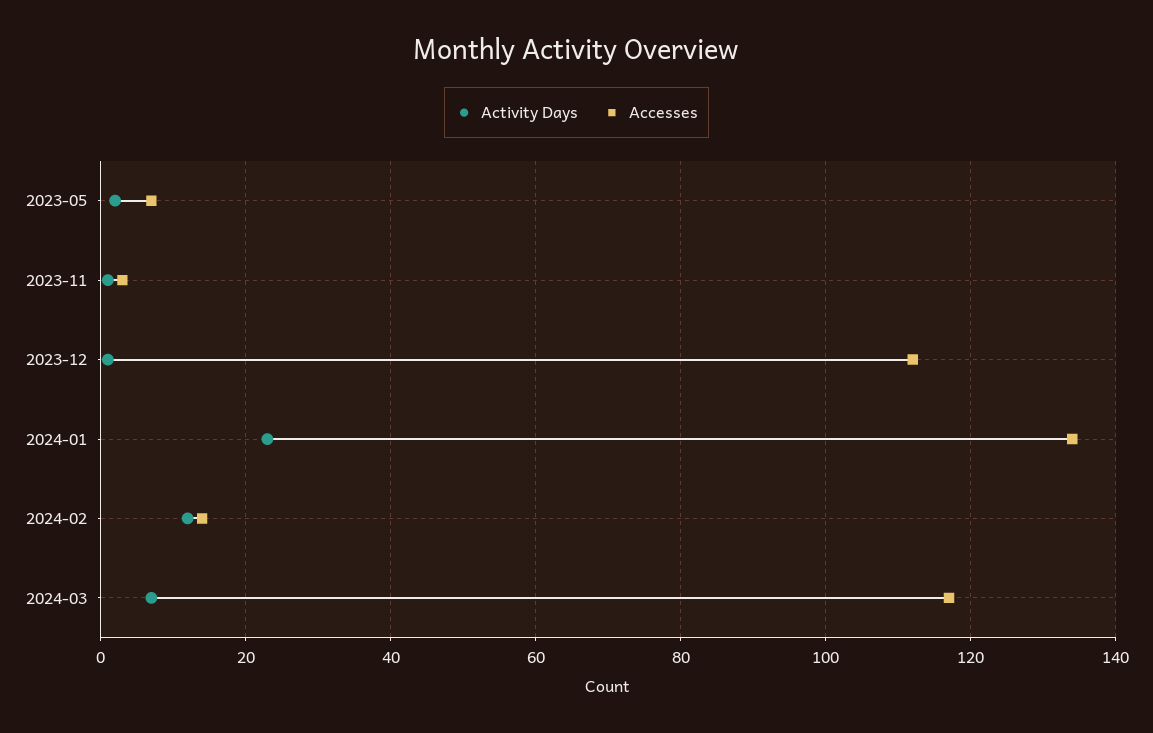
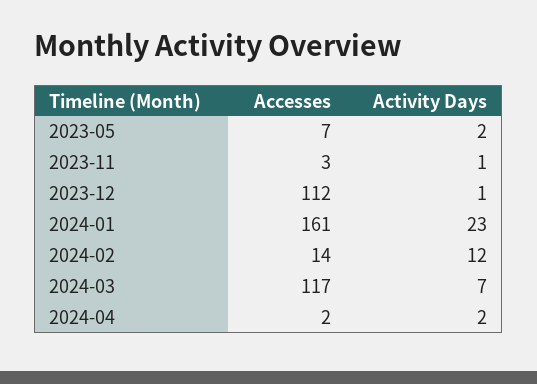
Accesses, 2024-01: 135 -> 161
Accesses, 2024-04: none -> 2
Activity Days, 2024-04: none -> 2

